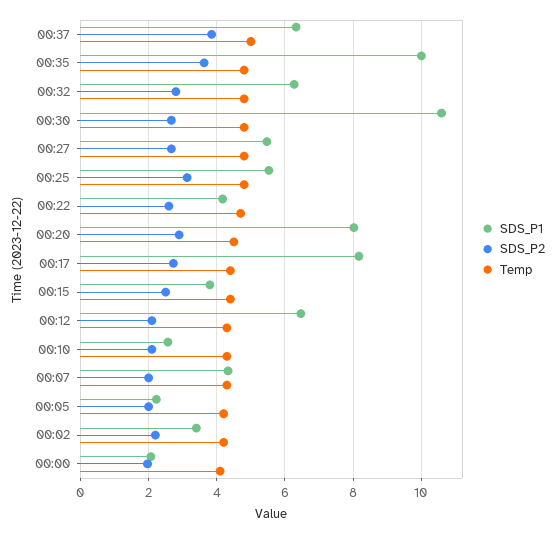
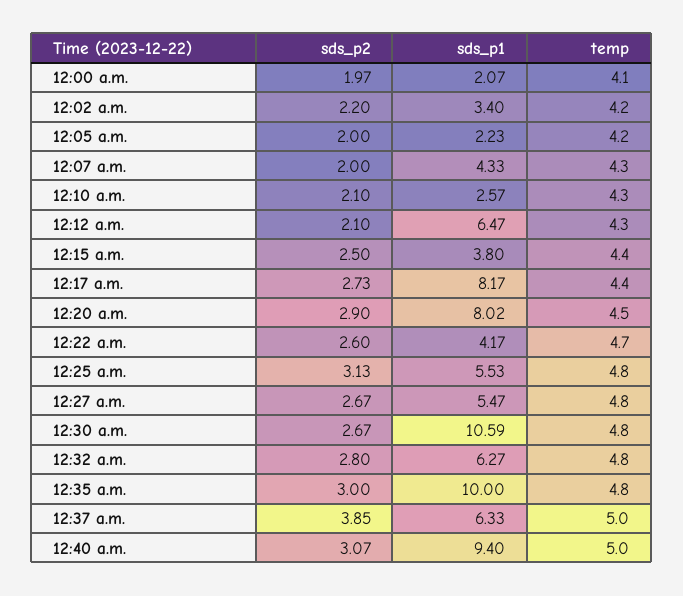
SDS_P2, 00:35: 3.6 -> 3
SDS_P2, 12:40 a.m.: none -> 3.07
SDS_P1, 12:40 a.m.: none -> 9.4
Temp, 12:40 a.m.: none -> 5

